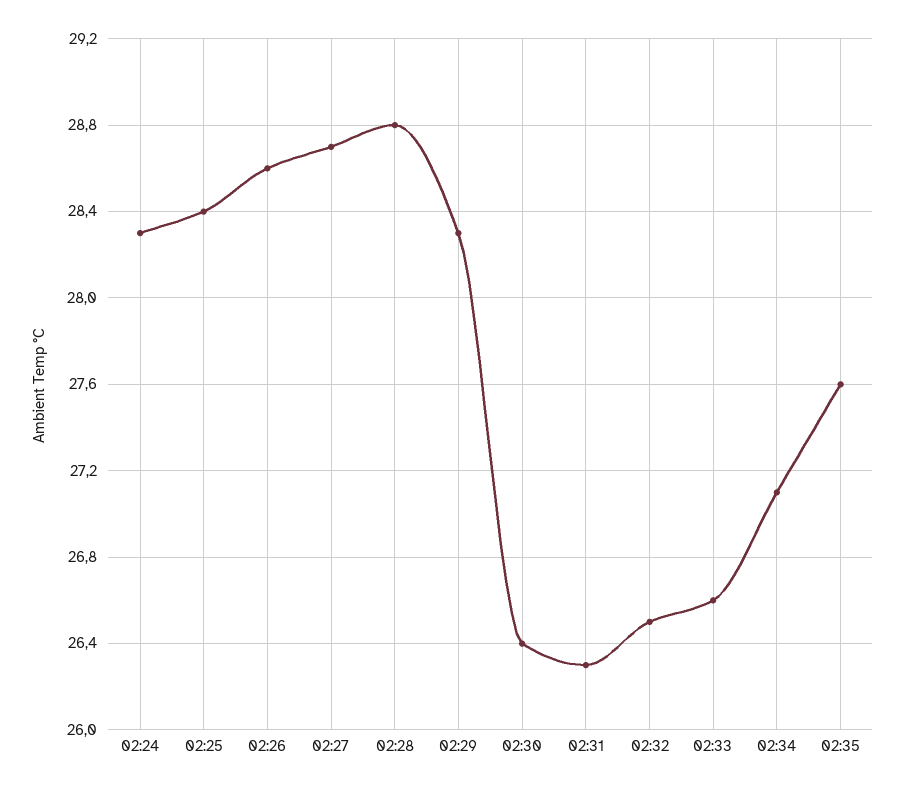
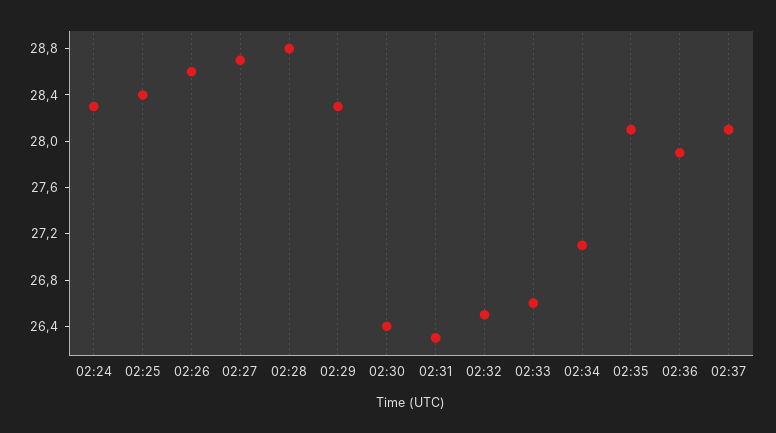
02:35: 27.6 -> 28.1
02:36: none -> 27.9
02:37: none -> 28.1

